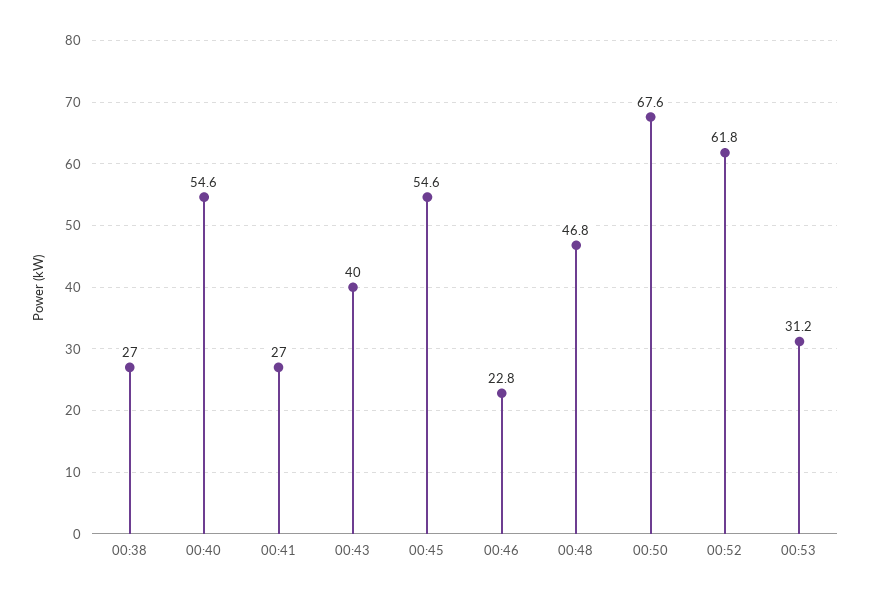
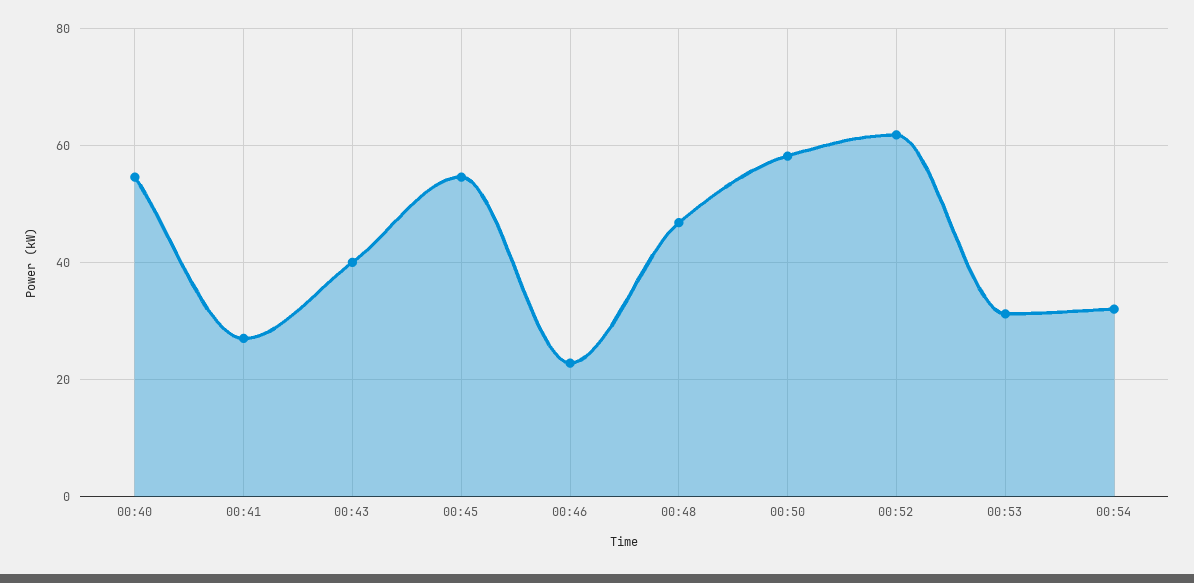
00:38: 27 -> none
00:50: 67.6 -> 58
00:54: none -> 32

